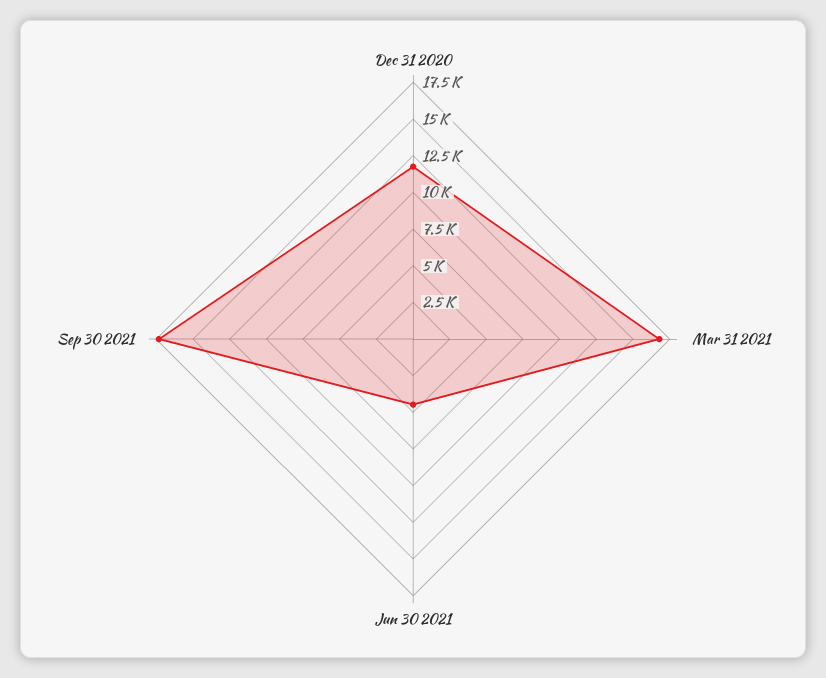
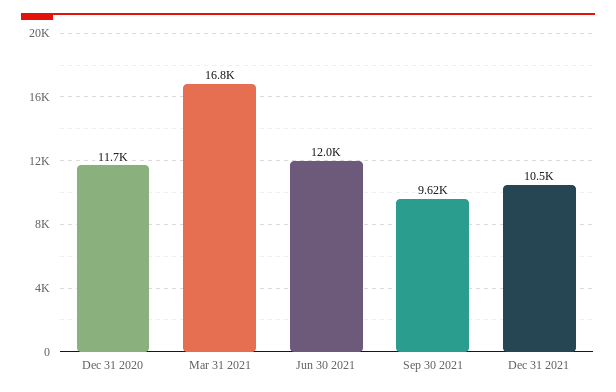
Jun 30 2021: 5000 -> 12000
Sep 30 2021: 17500 -> 9620
Dec 31 2021: none -> 10500

